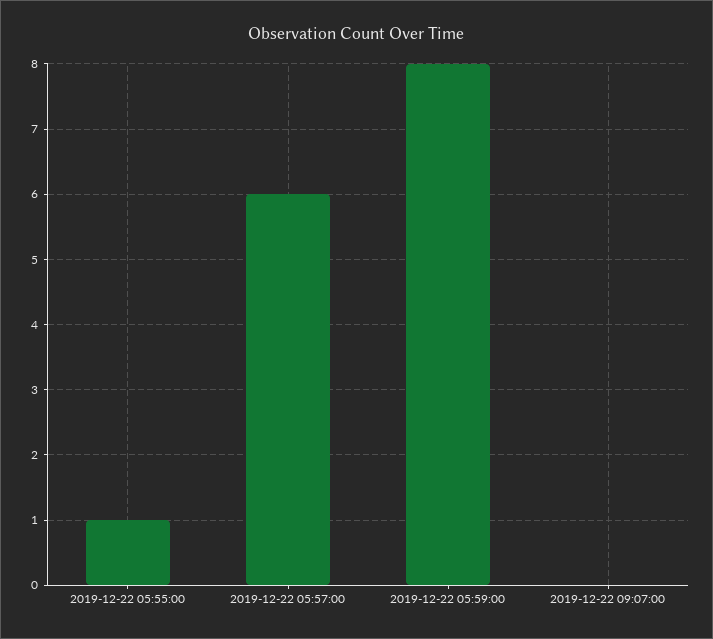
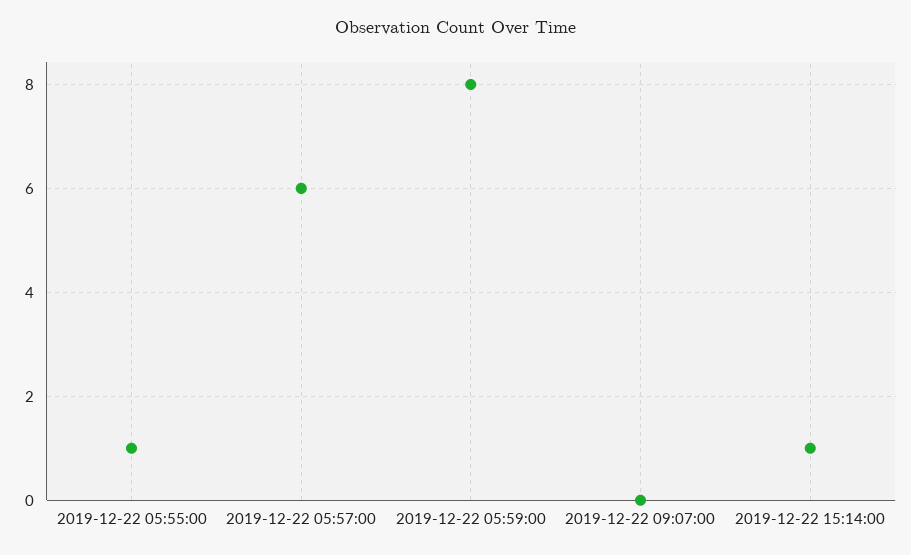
2019-12-22 15:14:00: none -> 1

